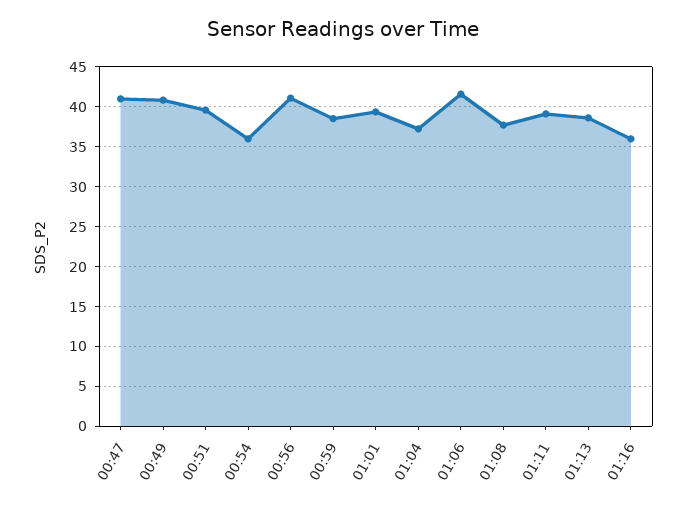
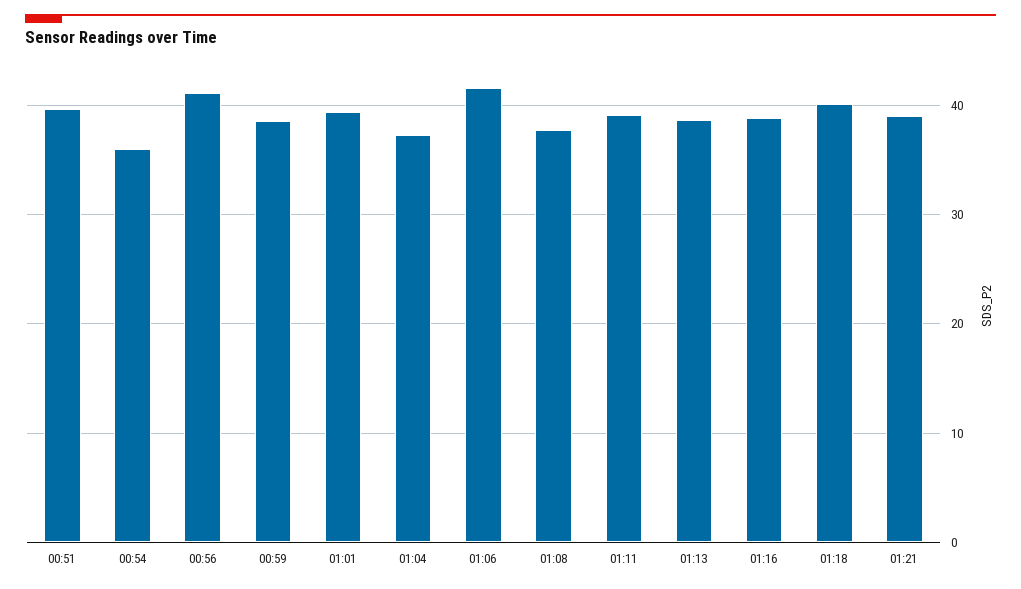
00:47: 41 -> none
00:49: 41 -> none
01:16: 36 -> 39
01:18: none -> 40
01:21: none -> 39

